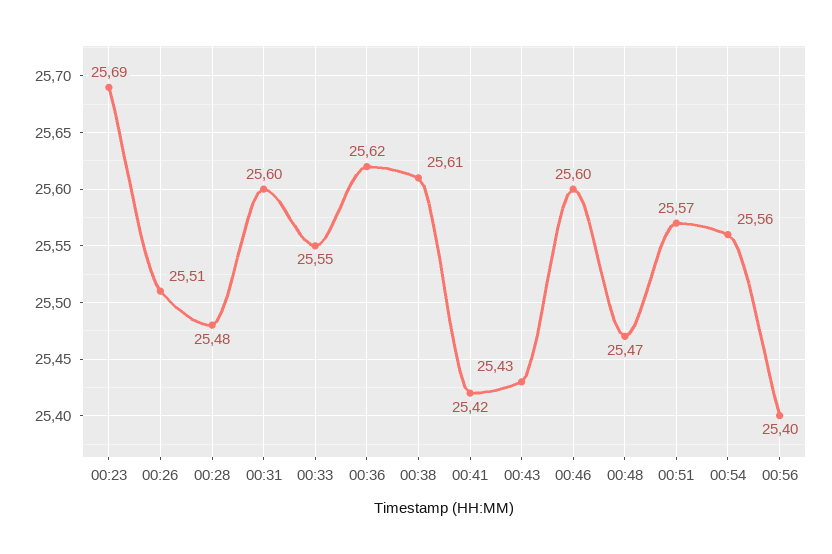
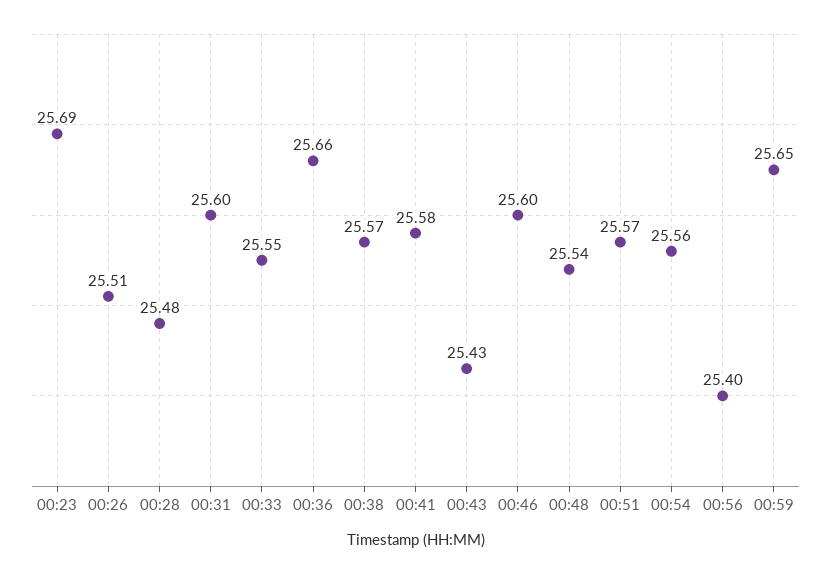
00:36: 25.62 -> 25.66
00:38: 25.61 -> 25.57
00:41: 25.42 -> 25.58
00:48: 25.47 -> 25.54
00:59: none -> 25.65

